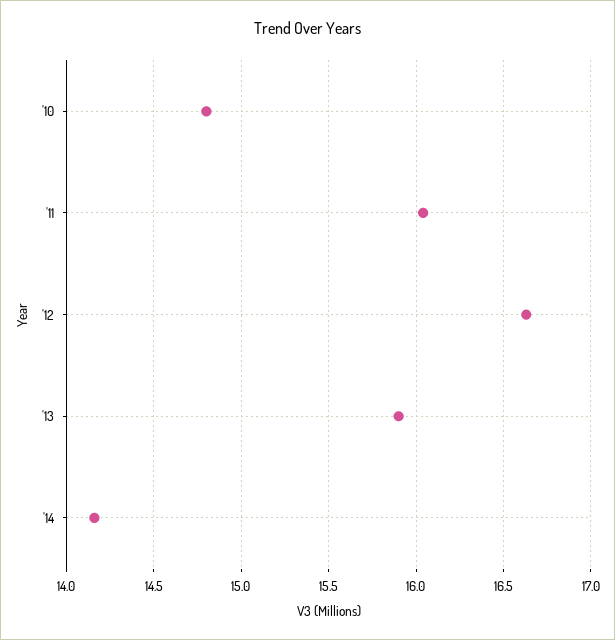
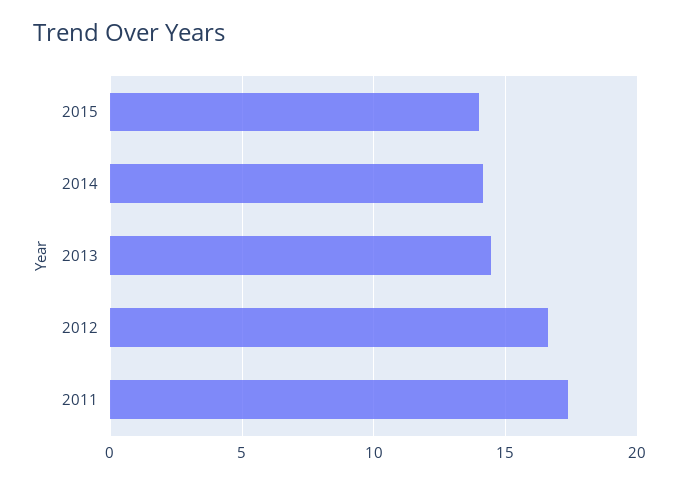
'10: 14.8 -> none
'11: 16.05 -> 17.5
'13: 15.9 -> 14.5
2015: none -> 14

